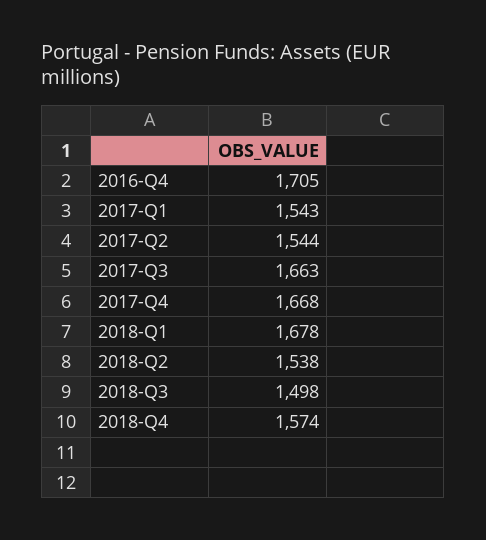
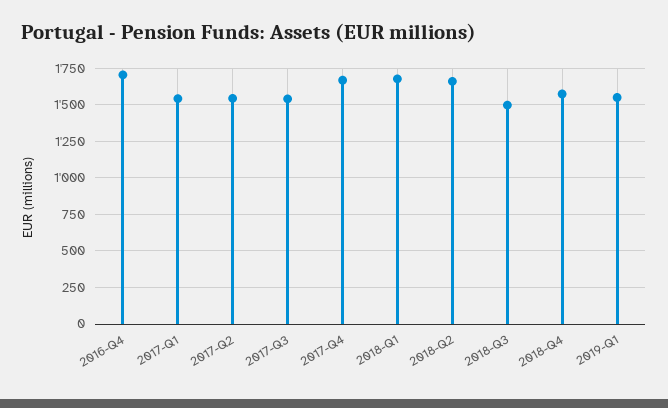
2017-Q3: 1663 -> 1550
2018-Q2: 1538 -> 1650
2019-Q1: none -> 1550

